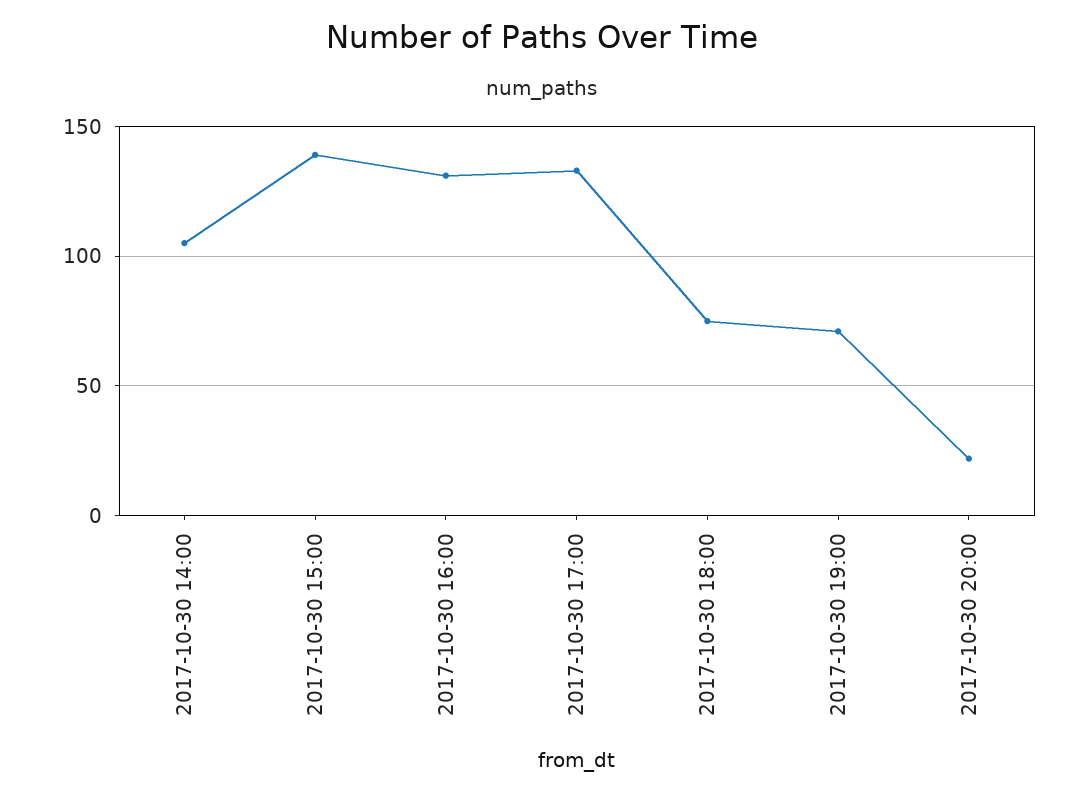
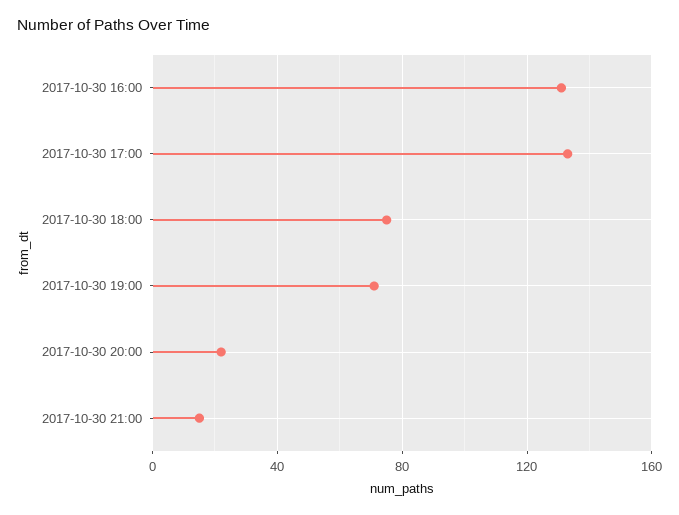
2017-10-30 14:00: 105 -> none
2017-10-30 15:00: 140 -> none
2017-10-30 21:00: none -> 15

